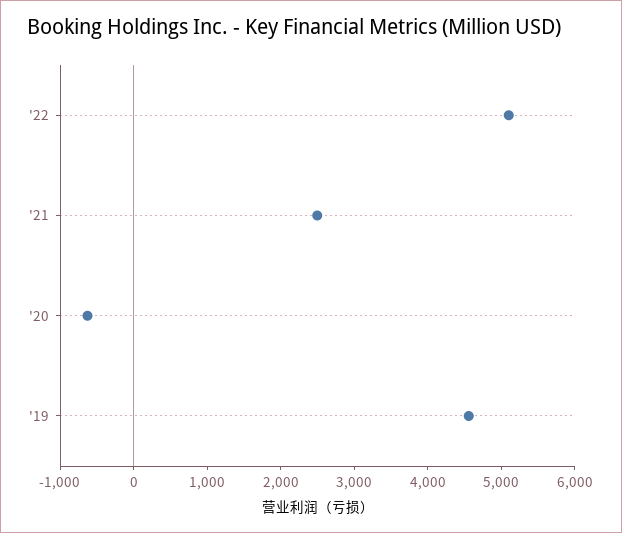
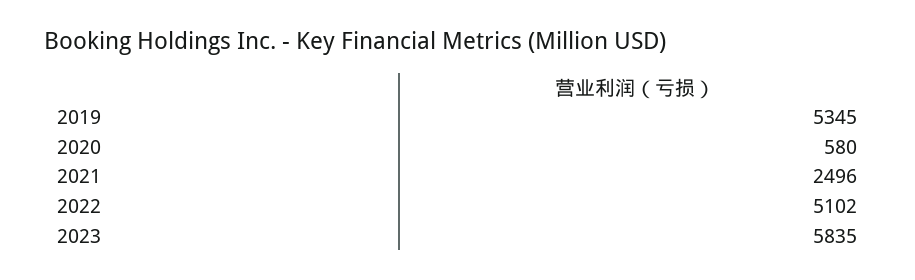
'20: -600 -> 580
'19: 4600 -> 5345
2023: none -> 5835

